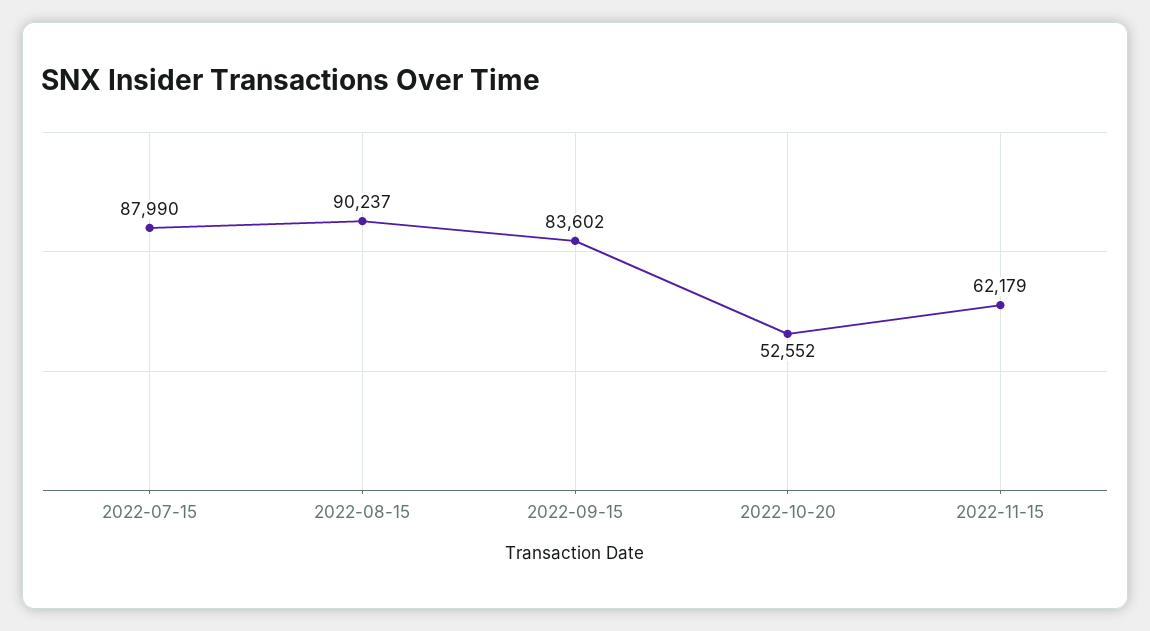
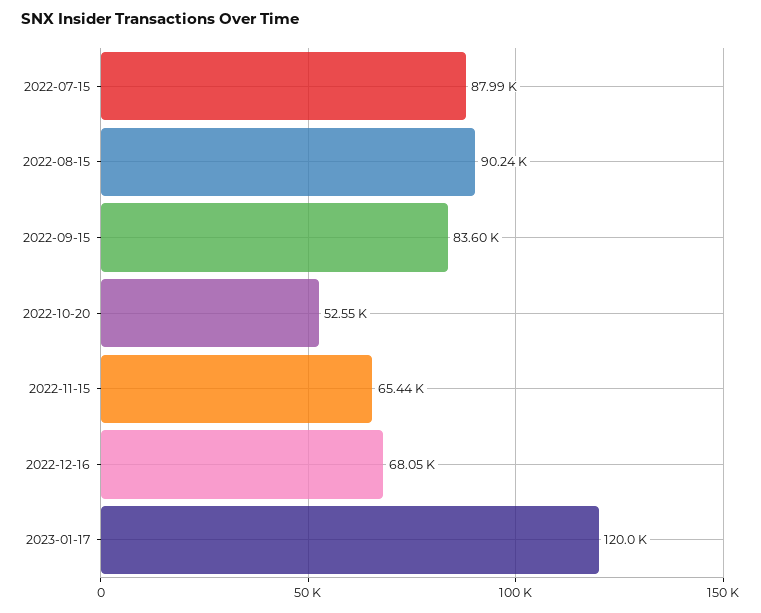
2022-11-15: 62179 -> 65440
2022-12-16: none -> 68050
2023-01-17: none -> 120000

